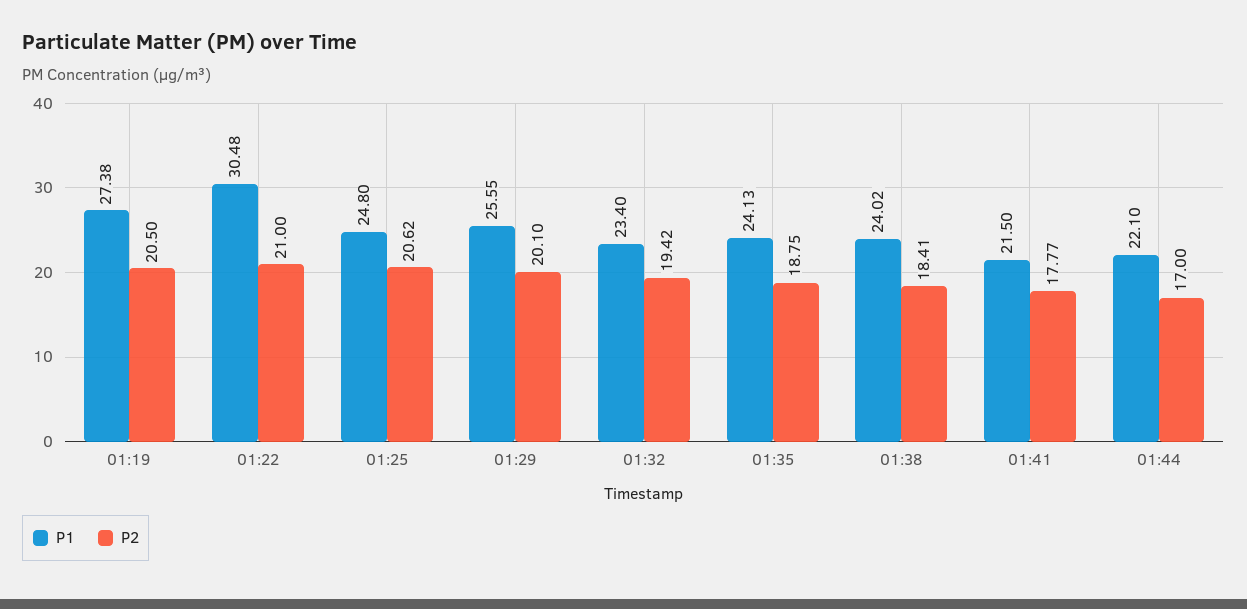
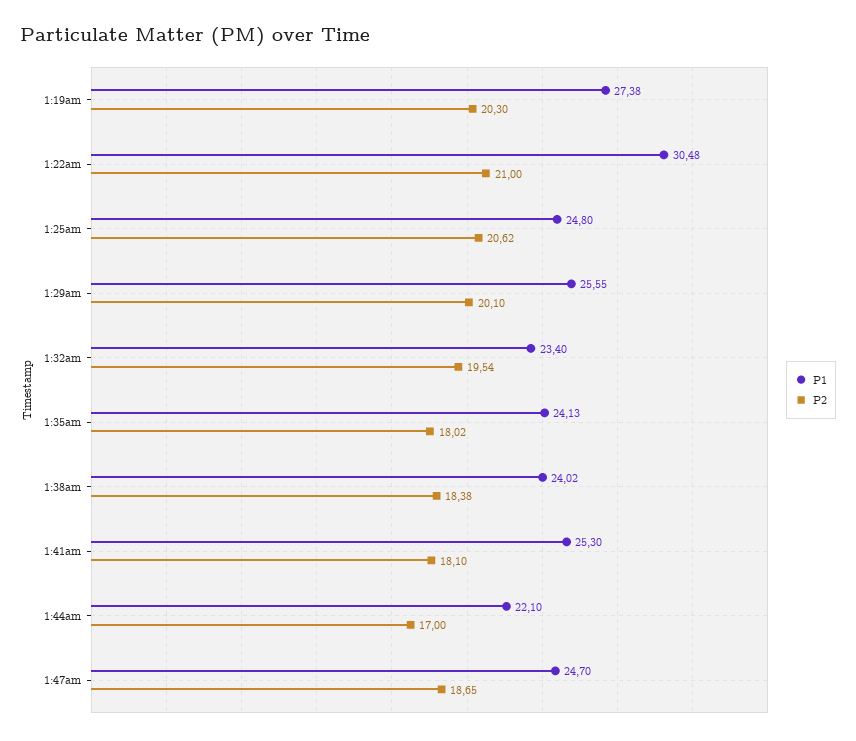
P2, 01:19: 20.5 -> 20.3
P2, 01:32: 19.42 -> 19.54
P2, 01:35: 18.75 -> 18.02
P2, 01:38: 18.41 -> 18.38
P1, 01:41: 21.5 -> 25.3
P2, 01:41: 17.77 -> 18.1
P1, 1:47am: none -> 24.7
P2, 1:47am: none -> 18.65

